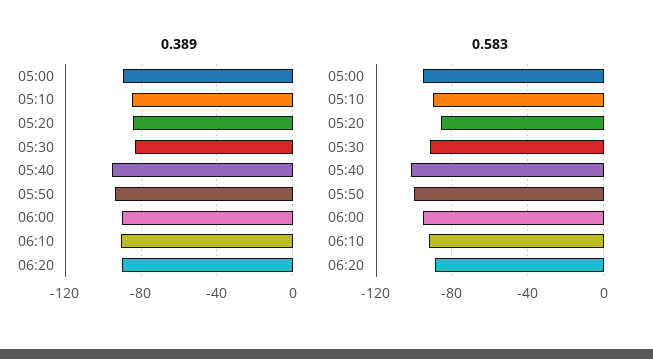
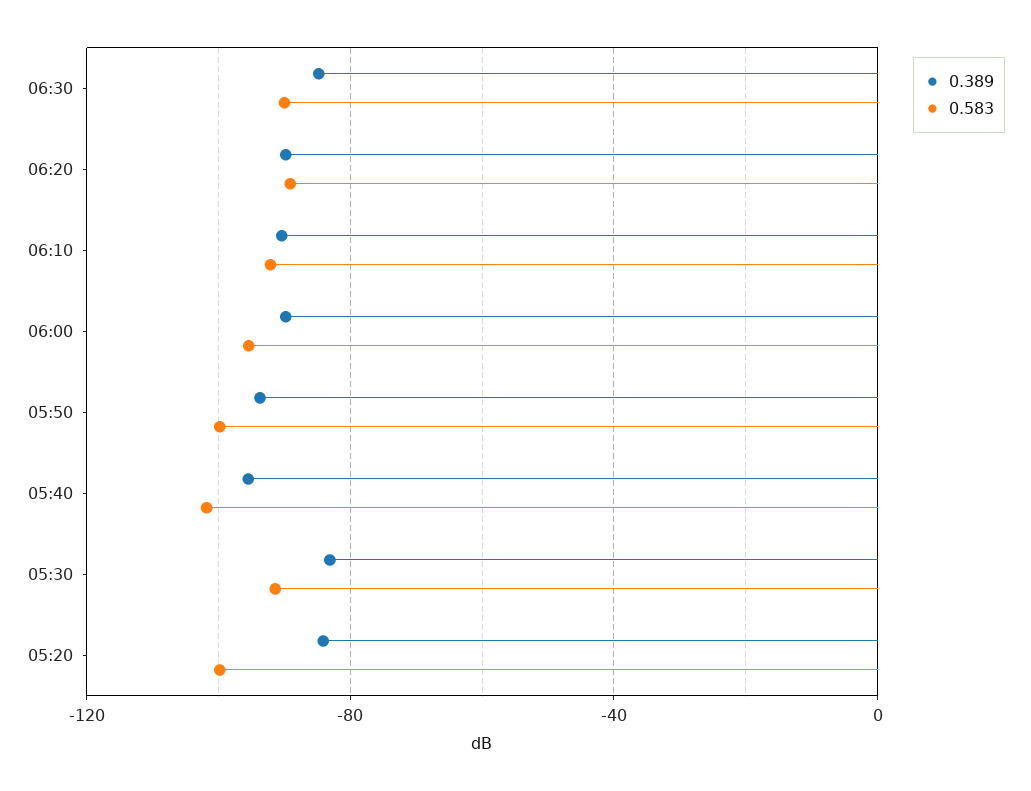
0.389, 05:00: -90 -> none
0.389, 05:10: -85 -> none
0.583, 05:00: -95 -> none
0.583, 05:10: -90 -> none
0.583, 05:20: -85 -> -100
0.389, 06:30: none -> -85
0.583, 06:30: none -> -90

